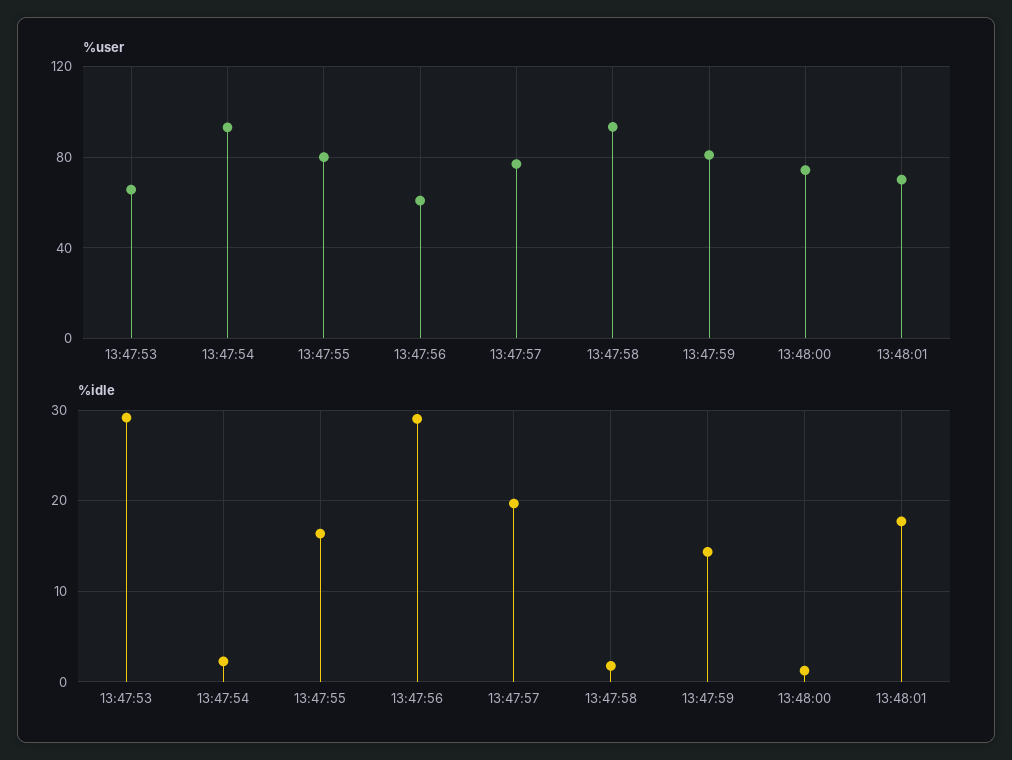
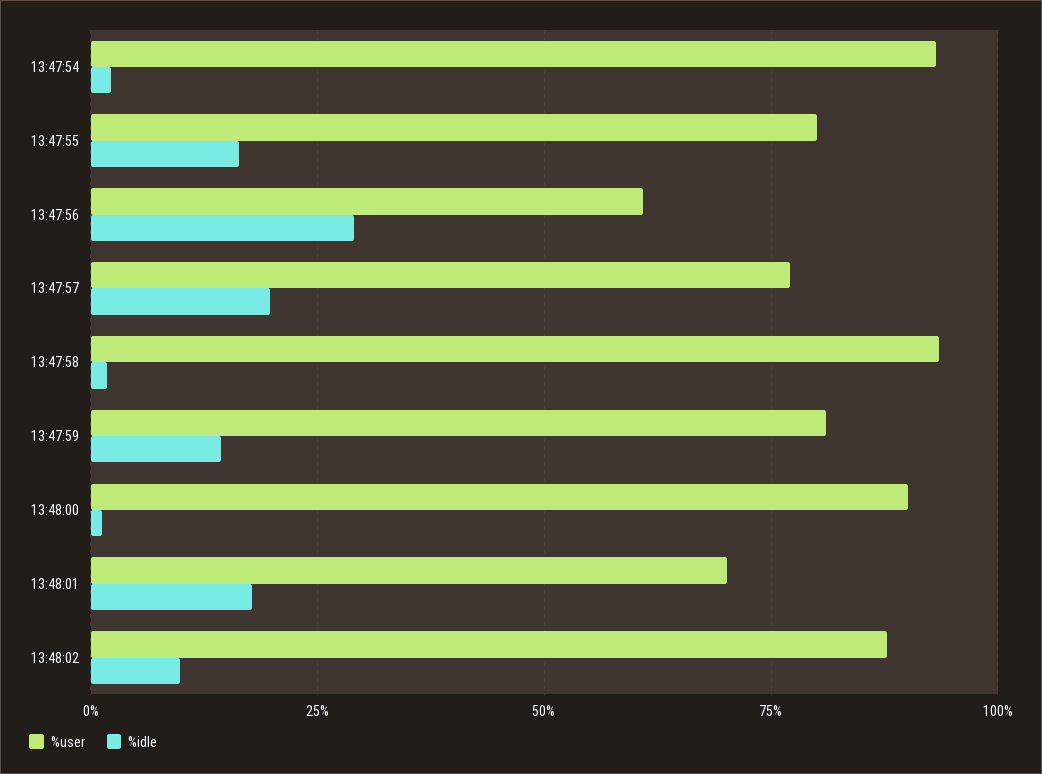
%user, 13:47:53: 65 -> none
%user, 13:48:00: 75 -> 90
%idle, 13:47:53: 29 -> none
%user, 13:48:02: none -> 87.5
%idle, 13:48:02: none -> 10

